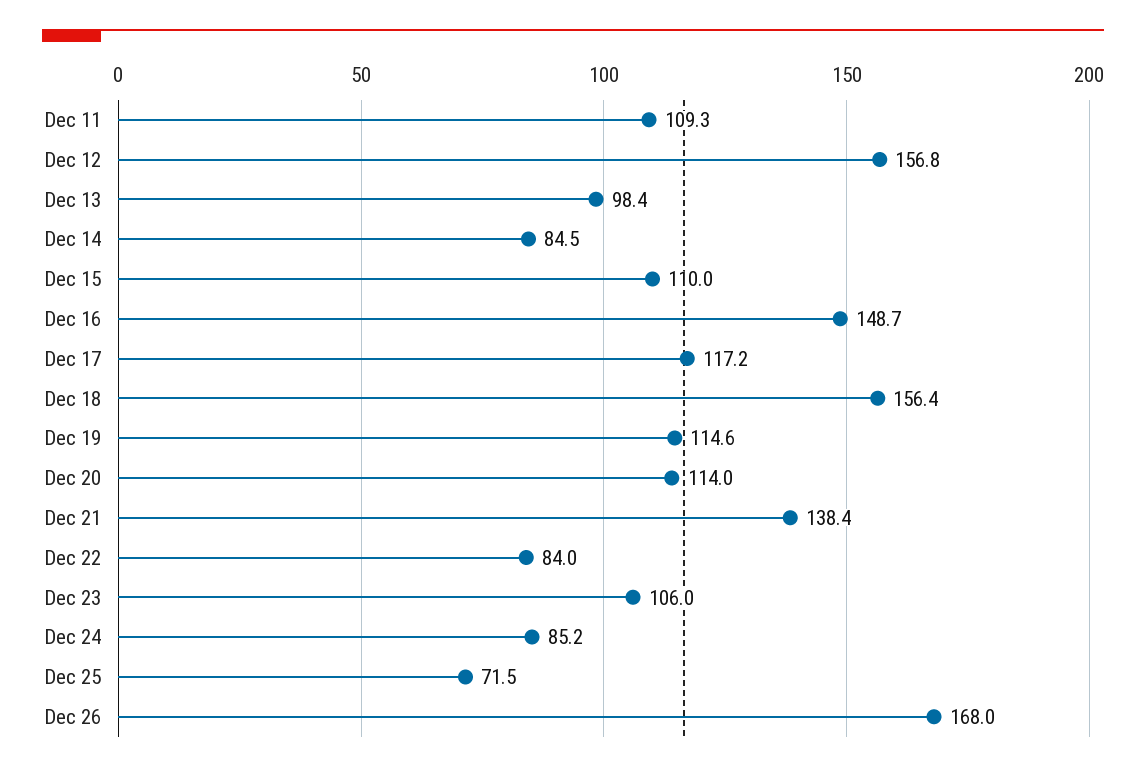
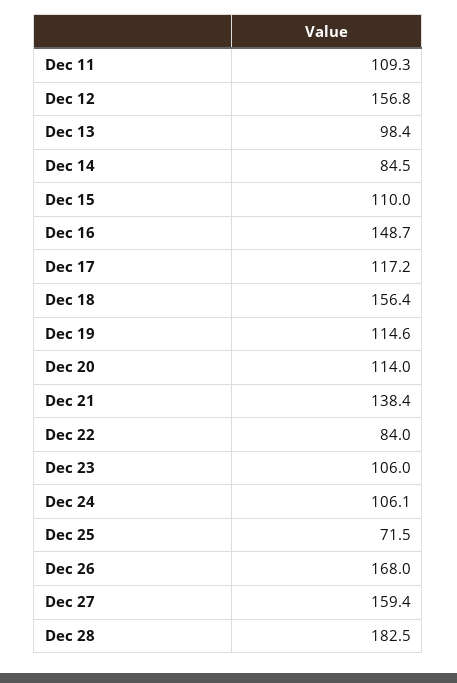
Dec 24: 85.2 -> 106.1
Dec 27: none -> 159.4
Dec 28: none -> 182.5

